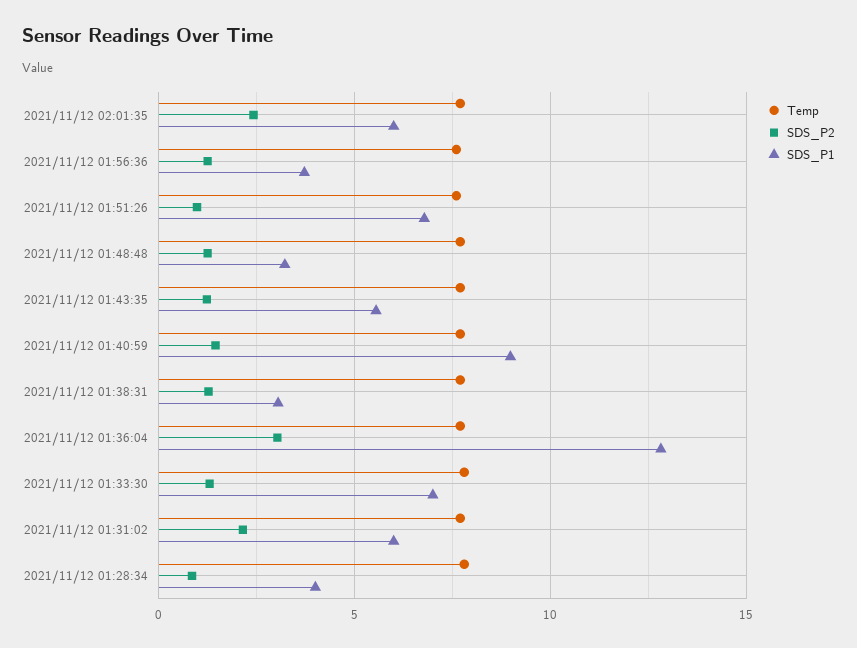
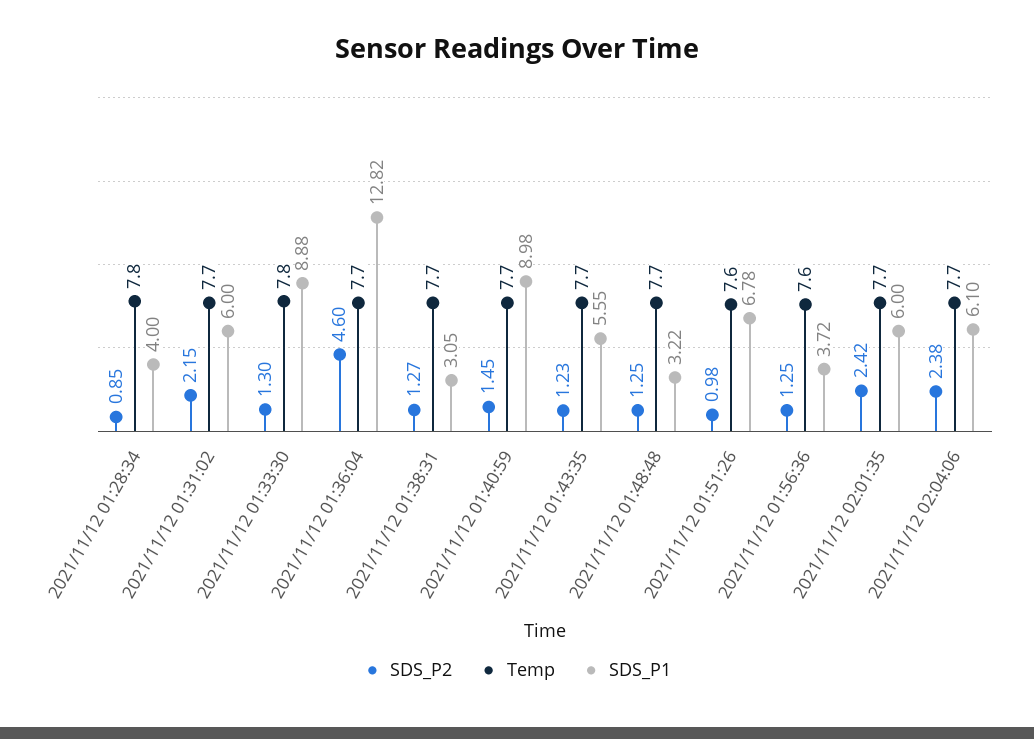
SDS_P2, 2021/11/12 01:36:04: 3 -> 4.6
SDS_P1, 2021/11/12 01:33:30: 7 -> 8.88
SDS_P2, 2021/11/12 02:04:06: none -> 2.38
Temp, 2021/11/12 02:04:06: none -> 7.7
SDS_P1, 2021/11/12 02:04:06: none -> 6.1

